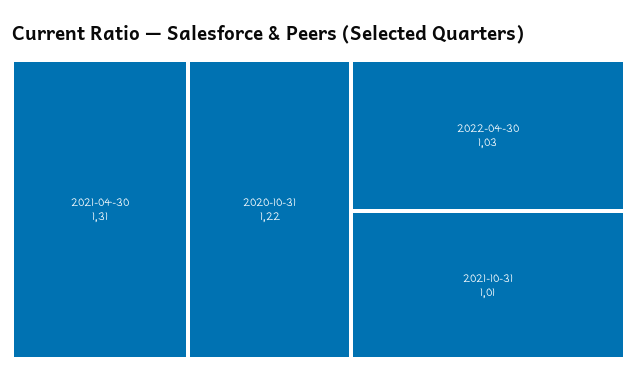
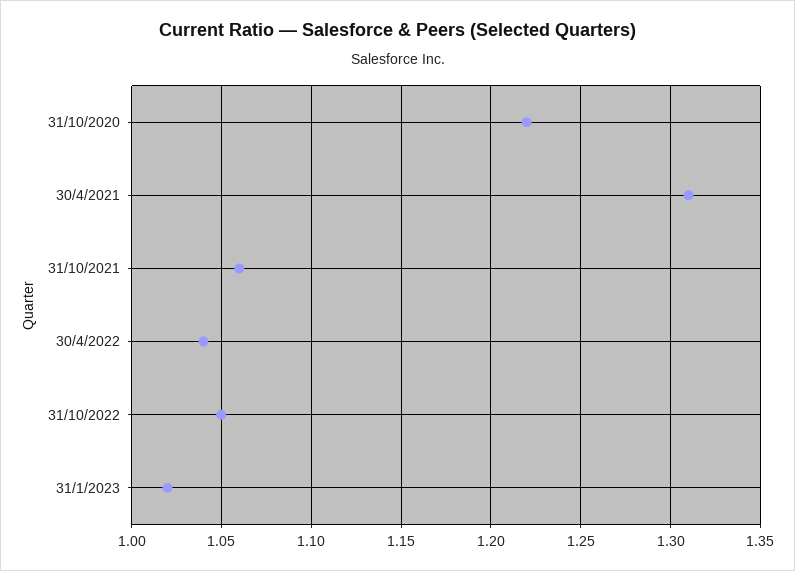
2022-04-30: 1.03 -> 1.04
2021-10-31: 1.01 -> 1.06
31/10/2022: none -> 1.05
31/1/2023: none -> 1.02

